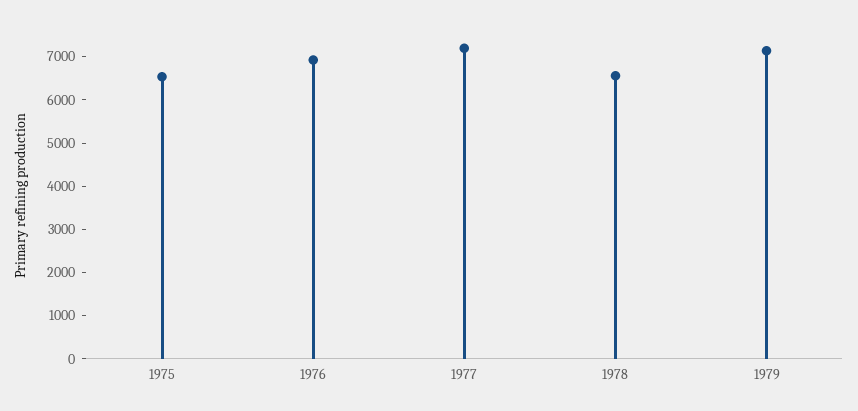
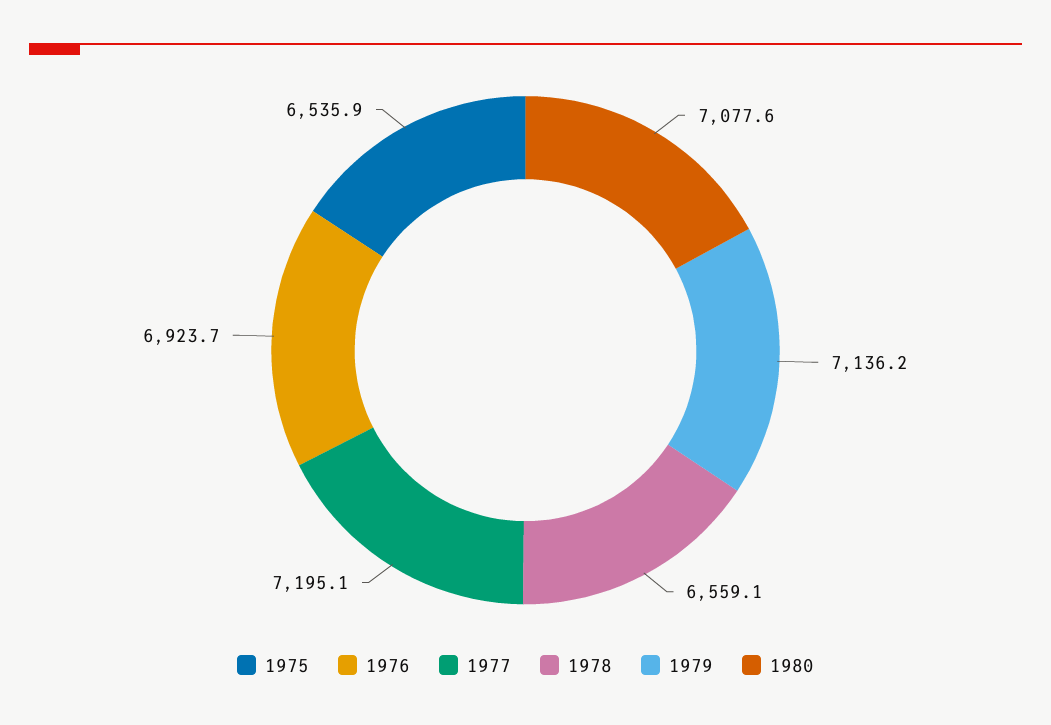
1980: none -> 7077.6

